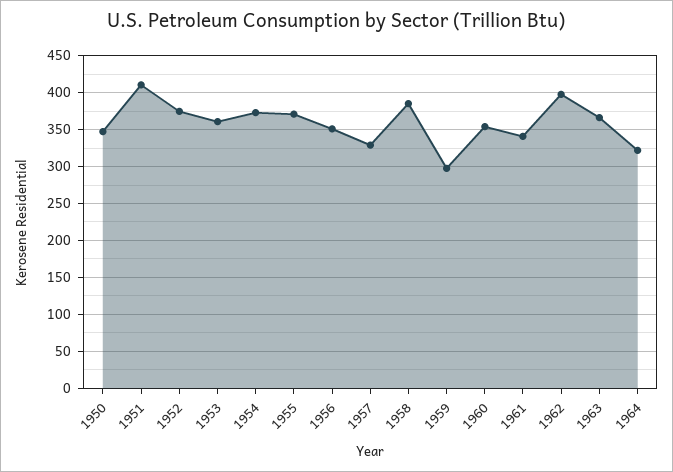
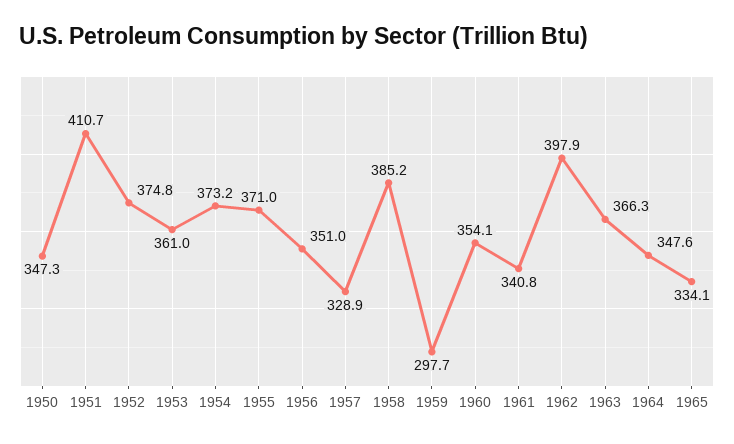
1964: 320 -> 347.6
1965: none -> 334.1

